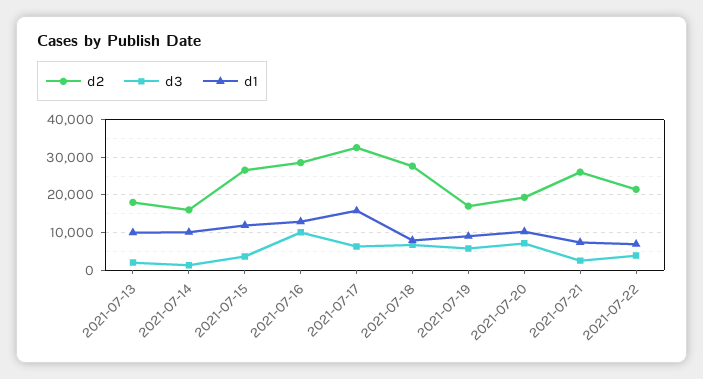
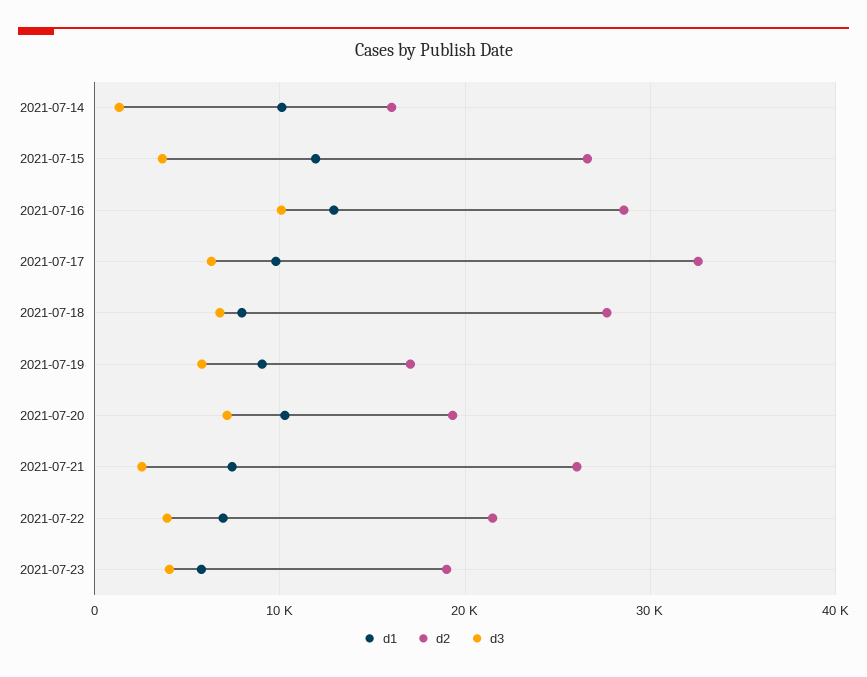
d2, 2021-07-13: 18000 -> none
d3, 2021-07-13: 2000 -> none
d1, 2021-07-13: 10000 -> none
d1, 2021-07-17: 16000 -> 10000
d1, 2021-07-23: none -> 6000
d2, 2021-07-23: none -> 19000
d3, 2021-07-23: none -> 4000

